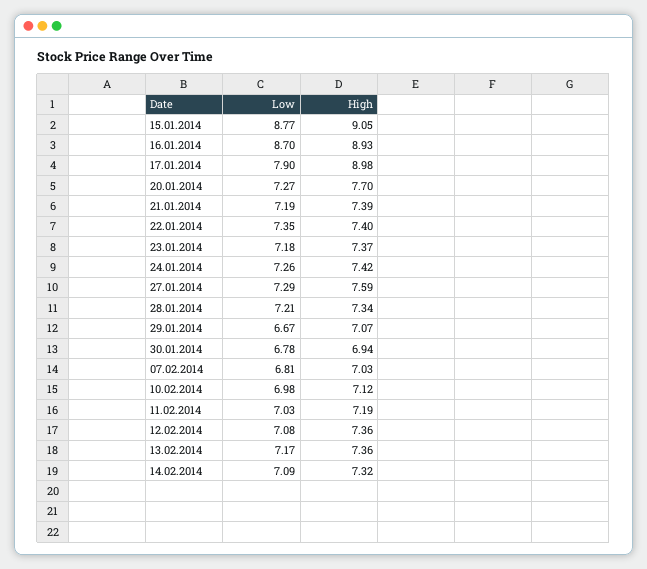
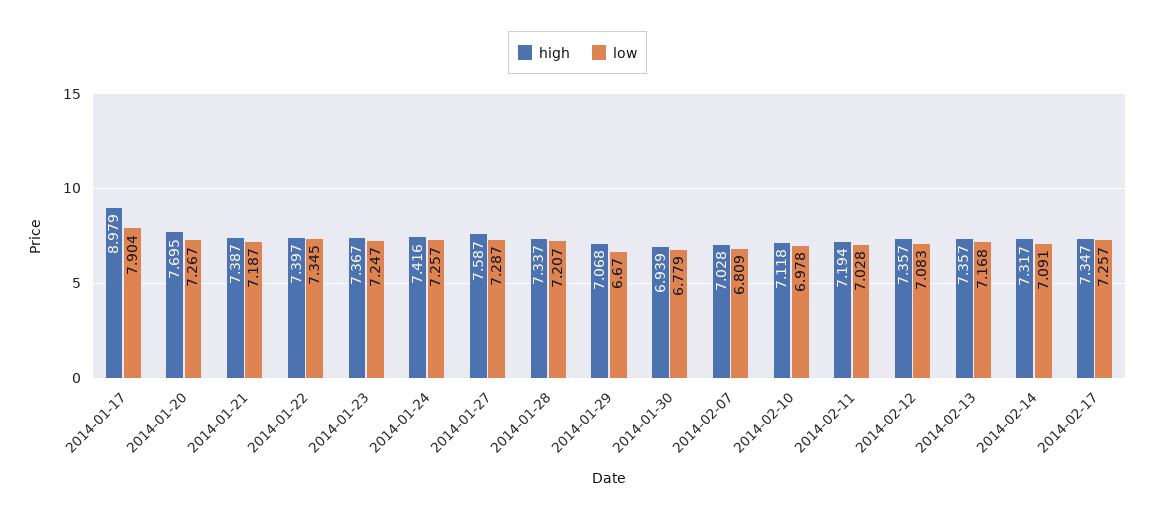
Low, 15.01.2014: 8.77 -> none
High, 15.01.2014: 9.05 -> none
Low, 16.01.2014: 8.7 -> none
High, 16.01.2014: 8.93 -> none
Low, 23.01.2014: 7.18 -> 7.247
High, 2014-02-17: none -> 7.347
Low, 2014-02-17: none -> 7.257

